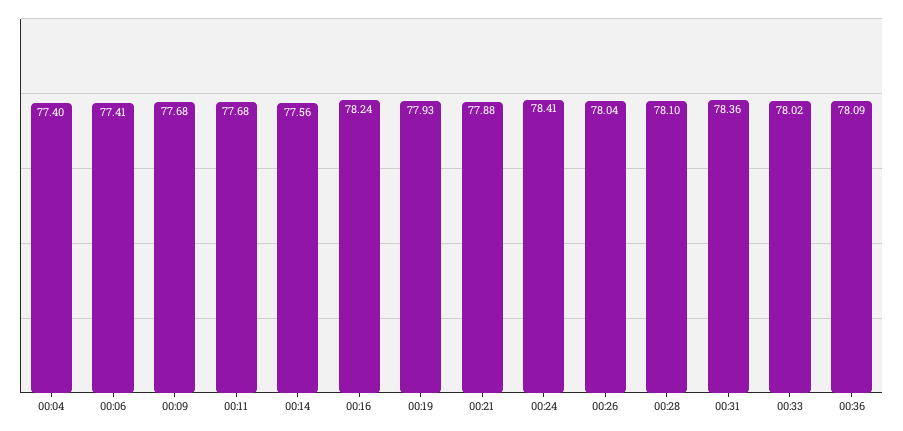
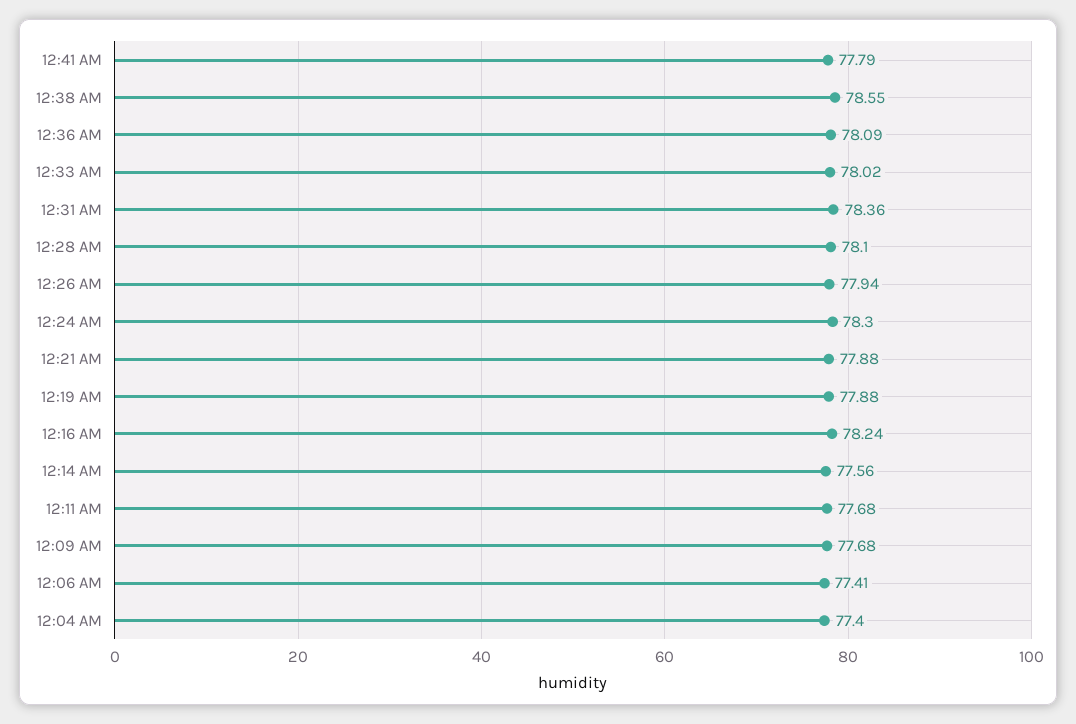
00:19: 77.93 -> 77.88
00:24: 78.41 -> 78.3
00:26: 78.04 -> 77.94
12:41 AM: none -> 77.79
12:38 AM: none -> 78.55

